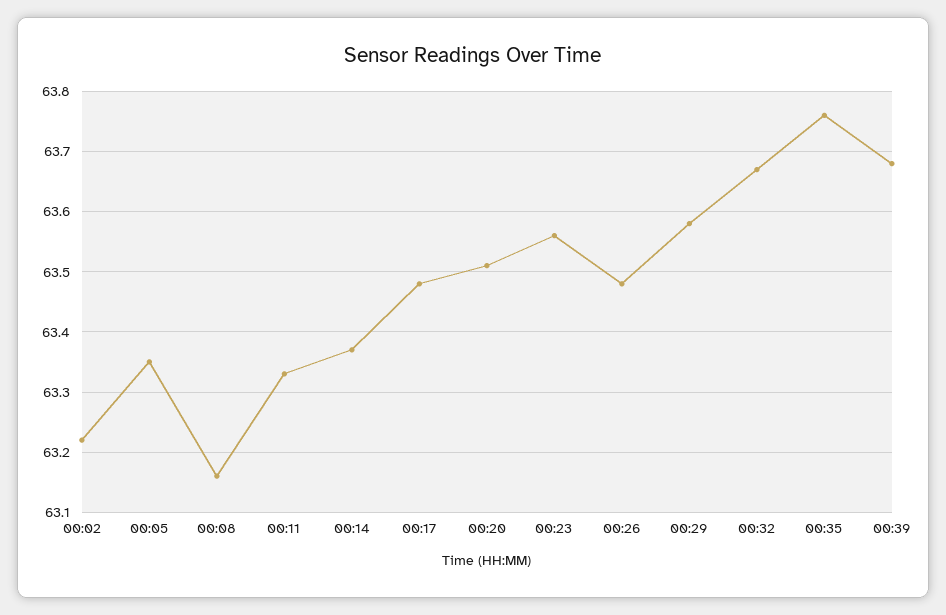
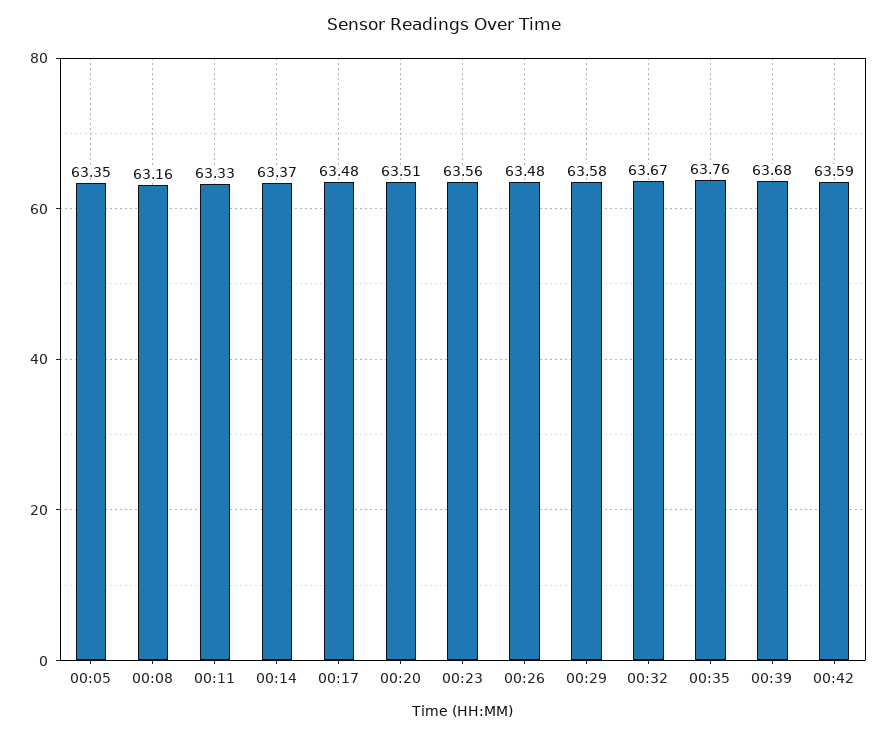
00:02: 63.22 -> none
00:42: none -> 63.59

